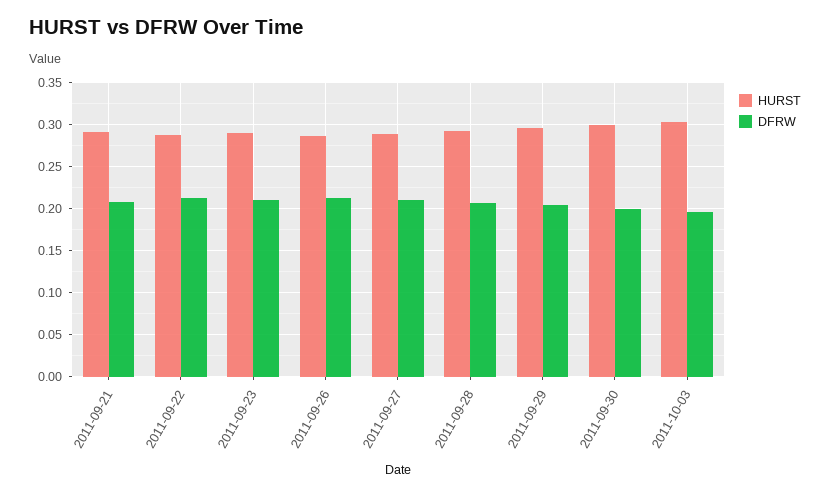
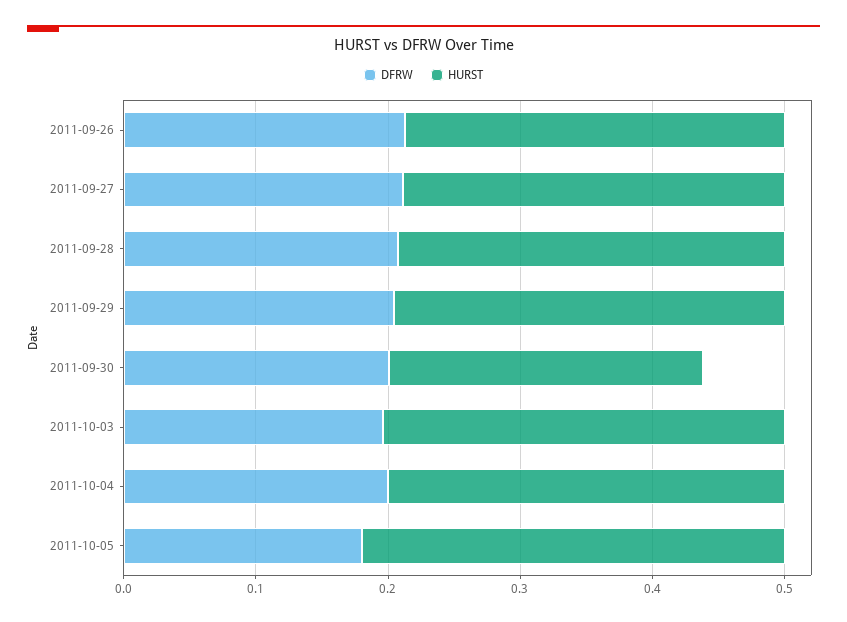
HURST, 2011-09-21: 0.29 -> none
DFRW, 2011-09-21: 0.21 -> none
HURST, 2011-09-22: 0.29 -> none
DFRW, 2011-09-22: 0.21 -> none
HURST, 2011-09-23: 0.29 -> none
DFRW, 2011-09-23: 0.21 -> none
HURST, 2011-09-30: 0.3 -> 0.24
DFRW, 2011-10-04: none -> 0.2
HURST, 2011-10-04: none -> 0.3
DFRW, 2011-10-05: none -> 0.18
HURST, 2011-10-05: none -> 0.32

